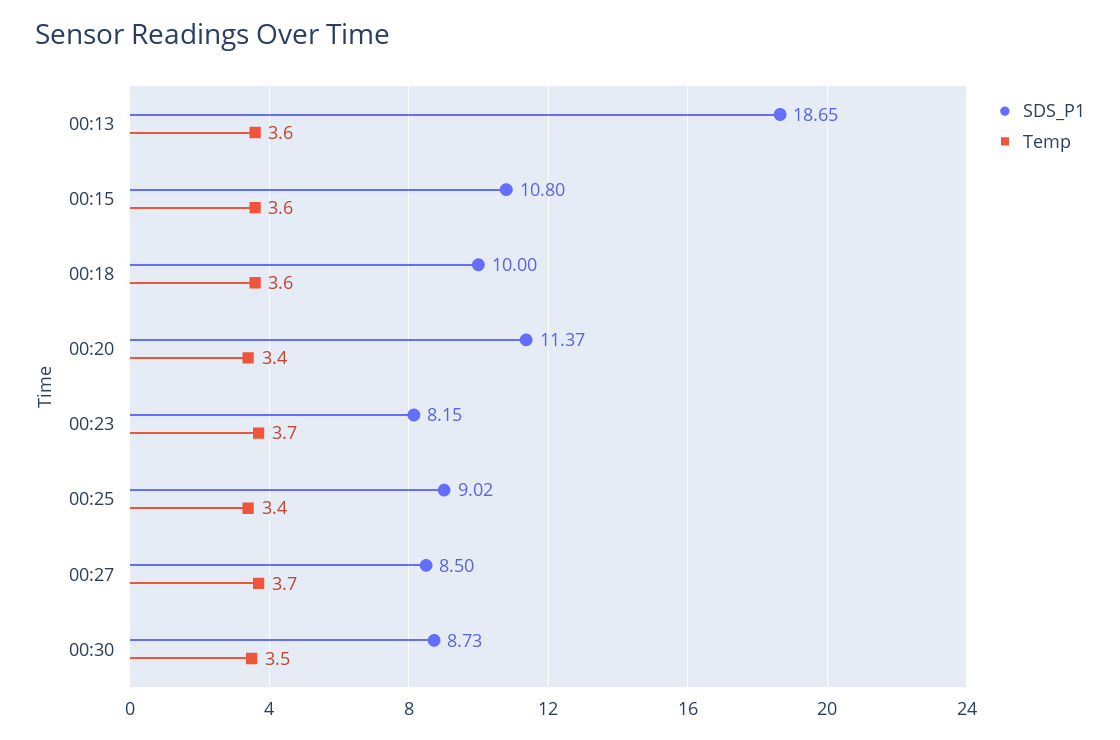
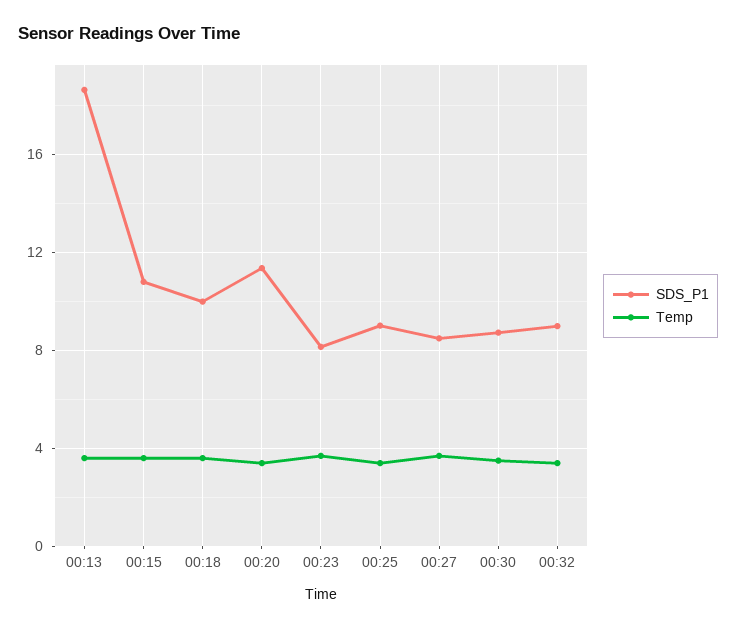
SDS_P1, 00:32: none -> 9
Temp, 00:32: none -> 3.5

